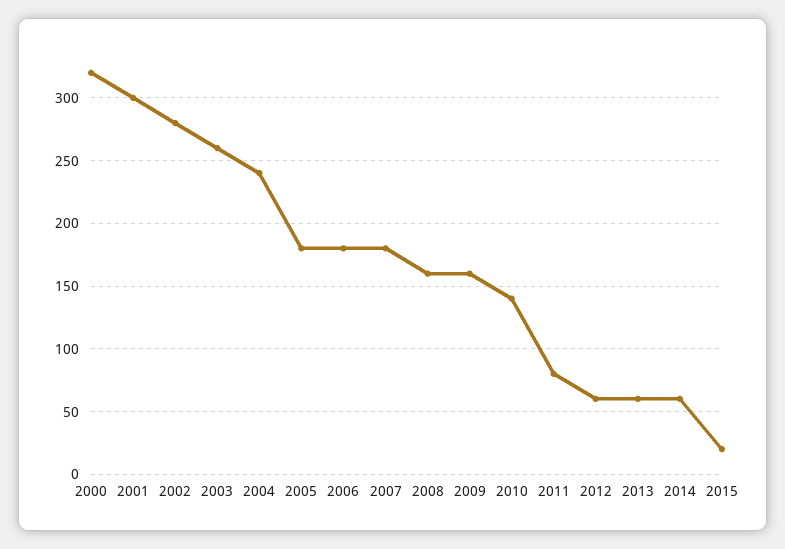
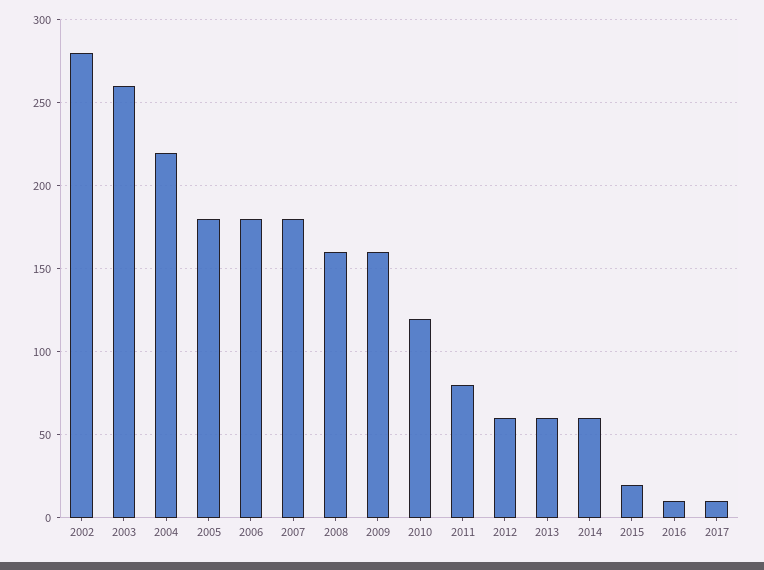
2000: 320 -> none
2001: 300 -> none
2004: 240 -> 220
2010: 140 -> 120
2016: none -> 10
2017: none -> 10

